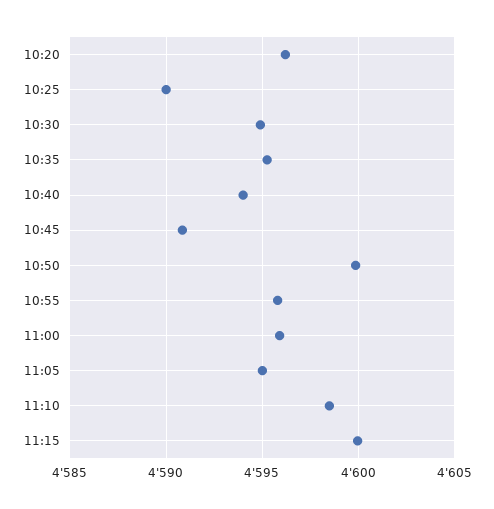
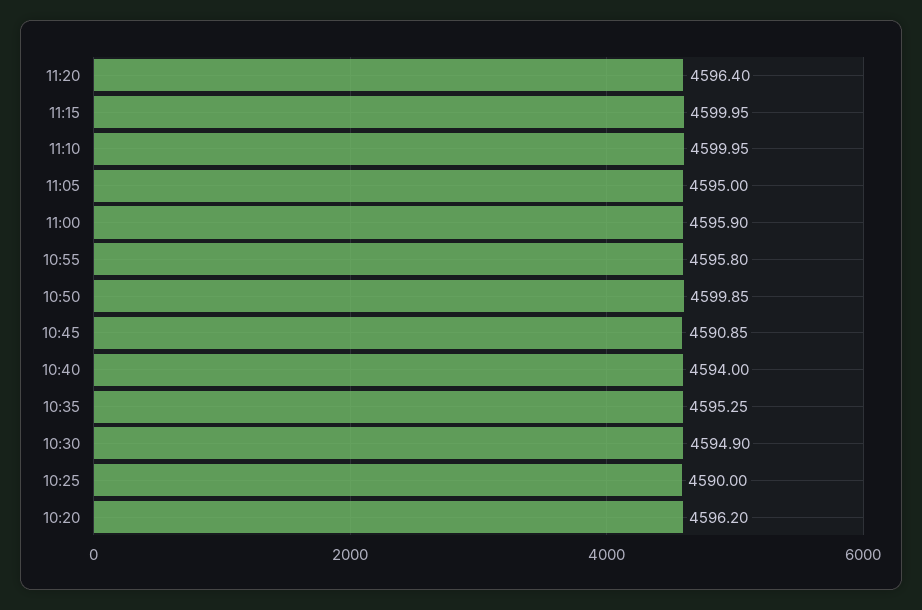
11:10: 4598.5 -> 4599.95
11:20: none -> 4596.4

